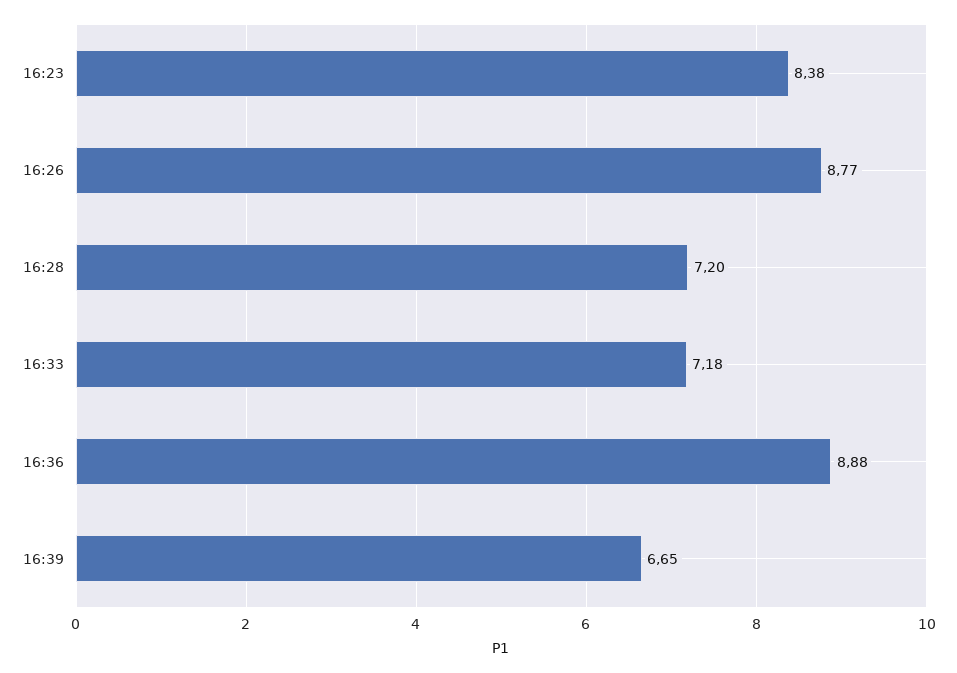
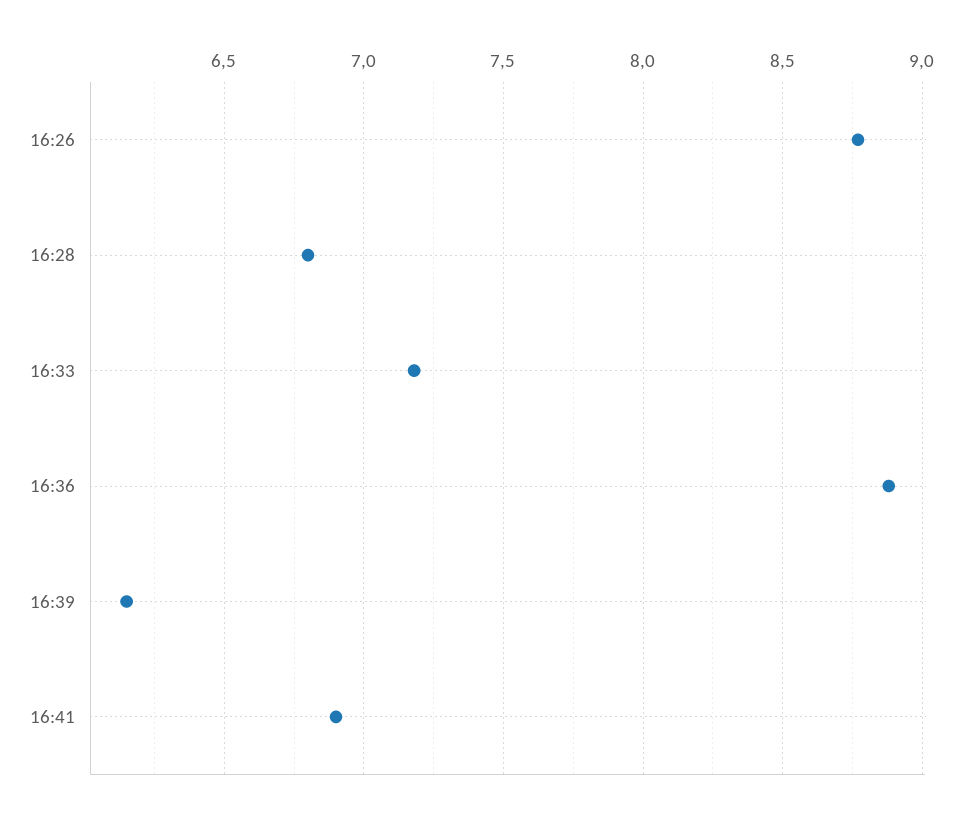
16:23: 8.38 -> none
16:28: 7.2 -> 6.8
16:39: 6.65 -> 6.15
16:41: none -> 6.9

